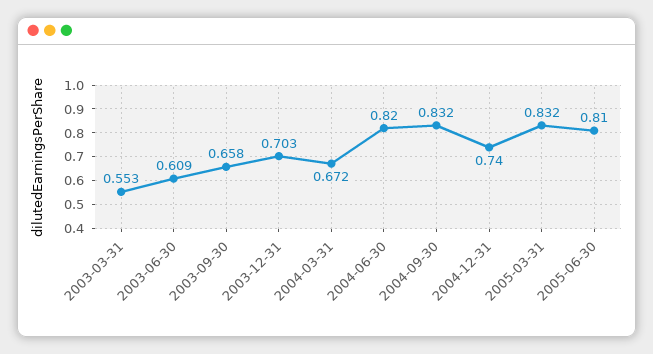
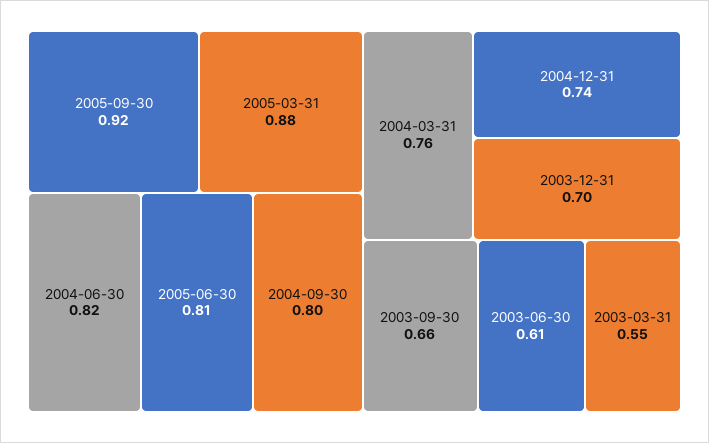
2004-03-31: 0.672 -> 0.76
2004-09-30: 0.832 -> 0.8
2005-03-31: 0.832 -> 0.88
2005-09-30: none -> 0.92

